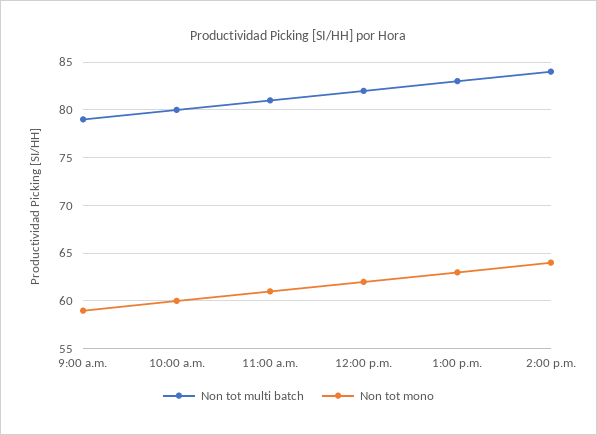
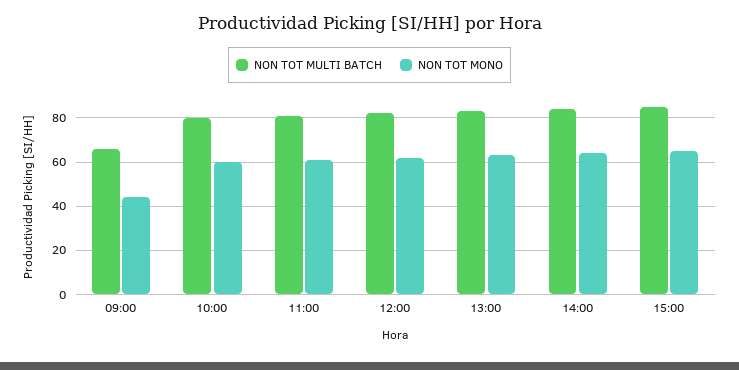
Non tot multi batch, 9:00 a.m.: 79 -> 65
Non tot mono, 9:00 a.m.: 59 -> 45
Non tot multi batch, 15:00: none -> 85
Non tot mono, 15:00: none -> 65

